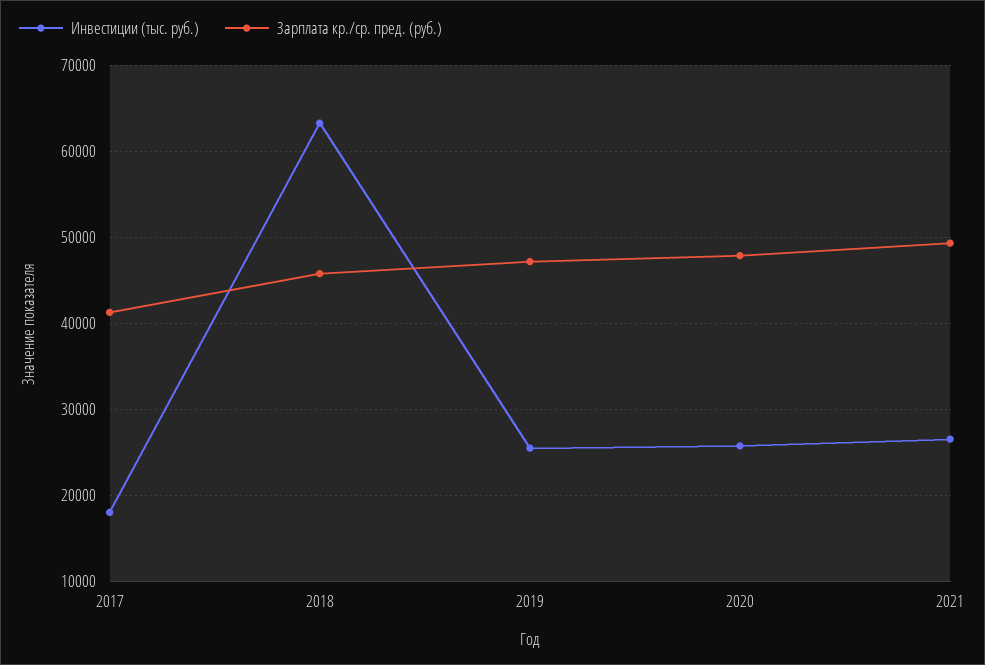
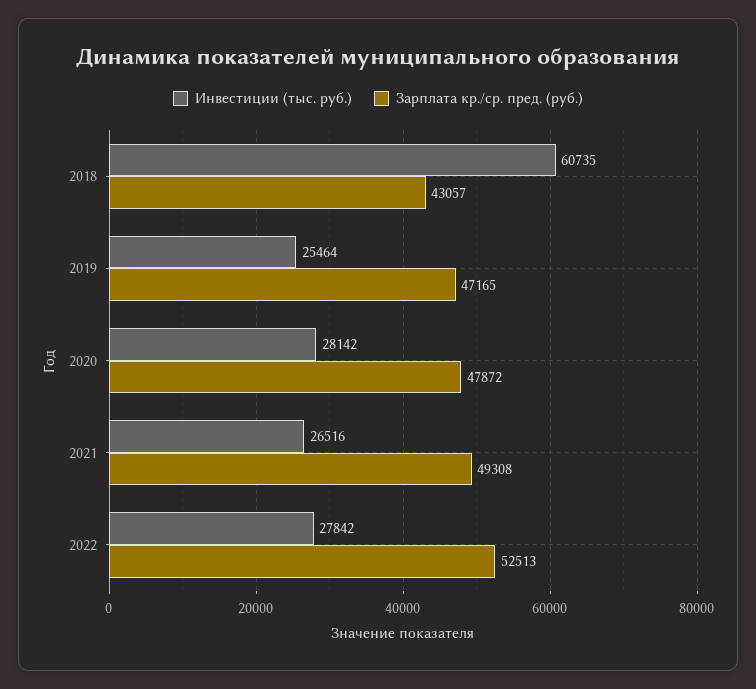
Инвестиции (тыс. руб.), 2017: 18000 -> none
Зарплата кр./ср. пред. (руб.), 2017: 41000 -> none
Инвестиции (тыс. руб.), 2018: 63000 -> 60735
Зарплата кр./ср. пред. (руб.), 2018: 46000 -> 43057
Инвестиции (тыс. руб.), 2020: 26000 -> 28142
Инвестиции (тыс. руб.), 2022: none -> 27842
Зарплата кр./ср. пред. (руб.), 2022: none -> 52513

